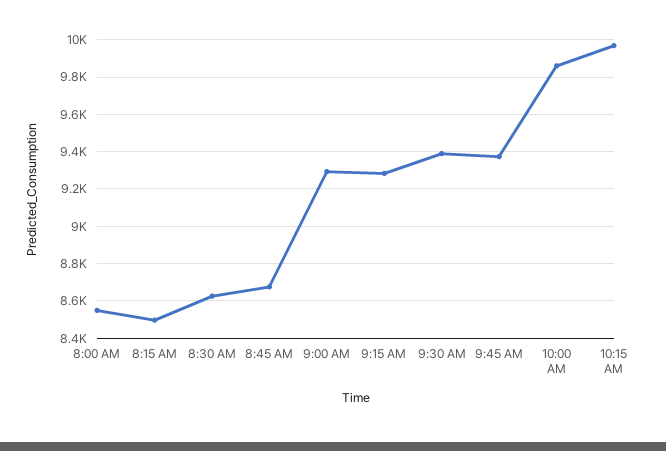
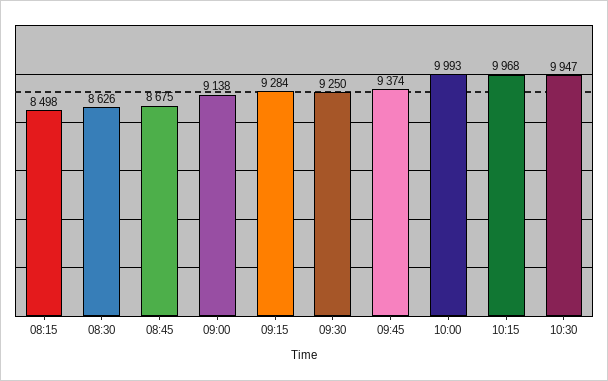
8:00 AM: 8550 -> none
9:00 AM: 9300 -> 9138
9:30 AM: 9400 -> 9250
10:00 AM: 9850 -> 9993
10:30: none -> 9947

